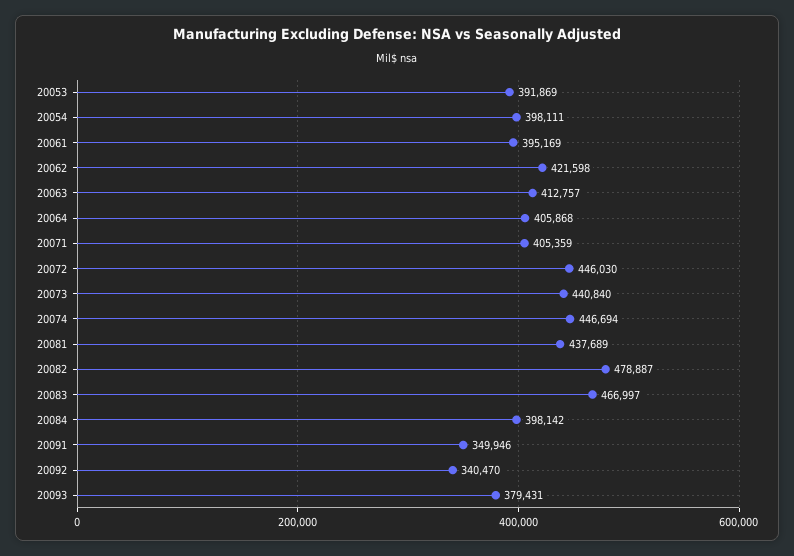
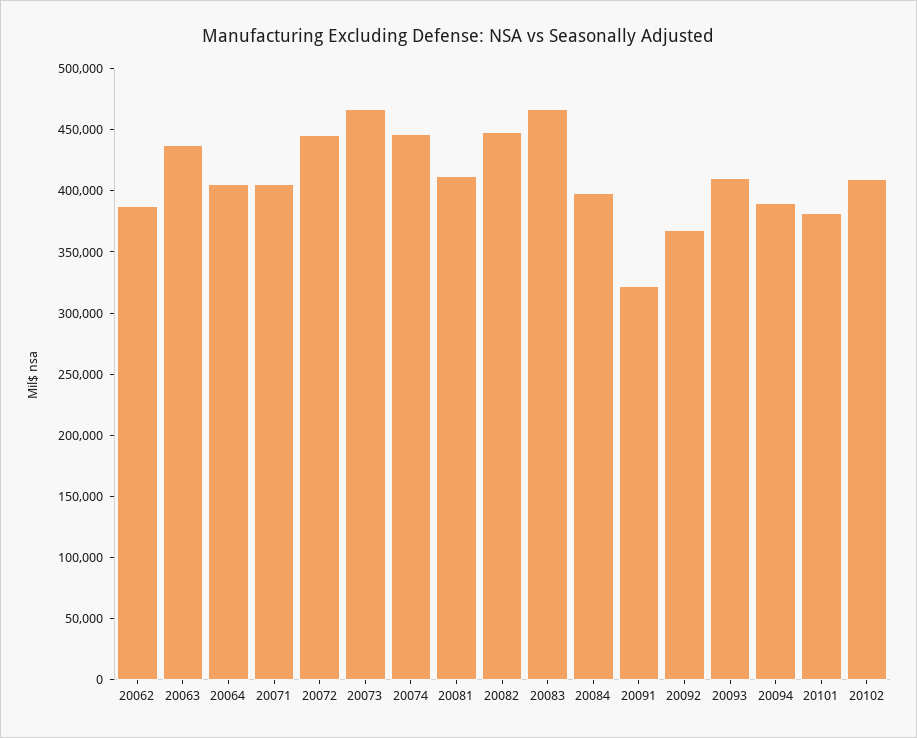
20053: 391869 -> none
20054: 398111 -> none
20061: 395169 -> none
20062: 421598 -> 390000
20063: 412757 -> 440000
20073: 440840 -> 470000
20081: 437689 -> 410000
20082: 478887 -> 450000
20091: 349946 -> 320000
20092: 340470 -> 370000
20093: 379431 -> 410000
20094: none -> 390000
20101: none -> 380000
20102: none -> 410000

